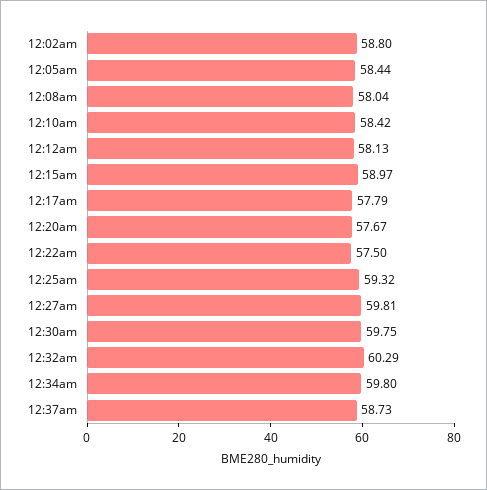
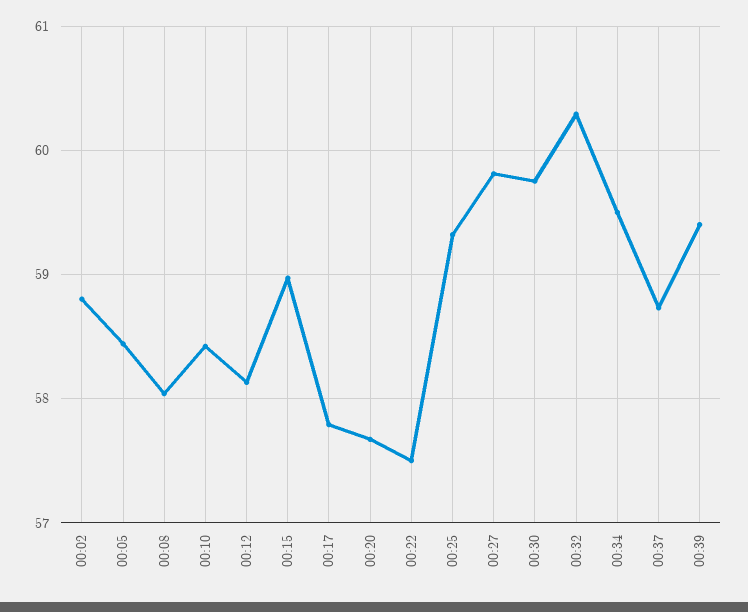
12:34am: 59.8 -> 59.5
00:39: none -> 59.4

